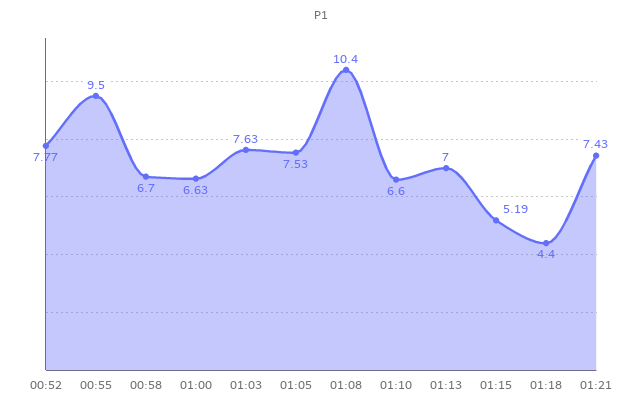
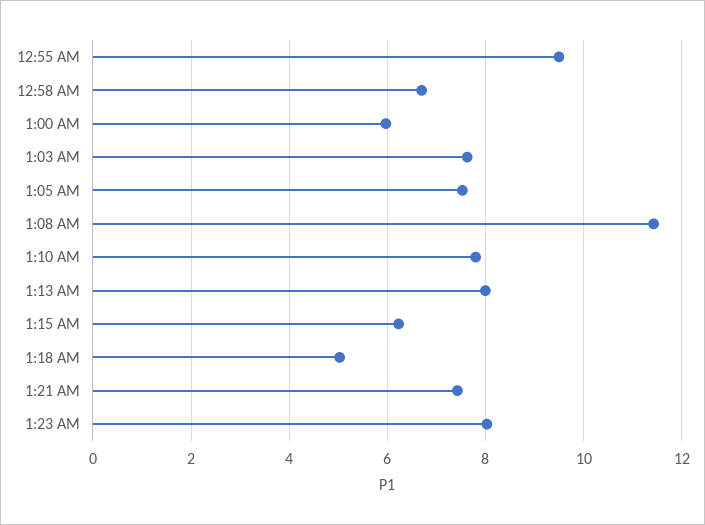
00:52: 7.77 -> none
01:00: 6.63 -> 6
01:08: 10.4 -> 11.4
01:10: 6.6 -> 7.8
01:13: 7 -> 8
01:15: 5.19 -> 6.2
01:18: 4.4 -> 5
1:23 AM: none -> 8

